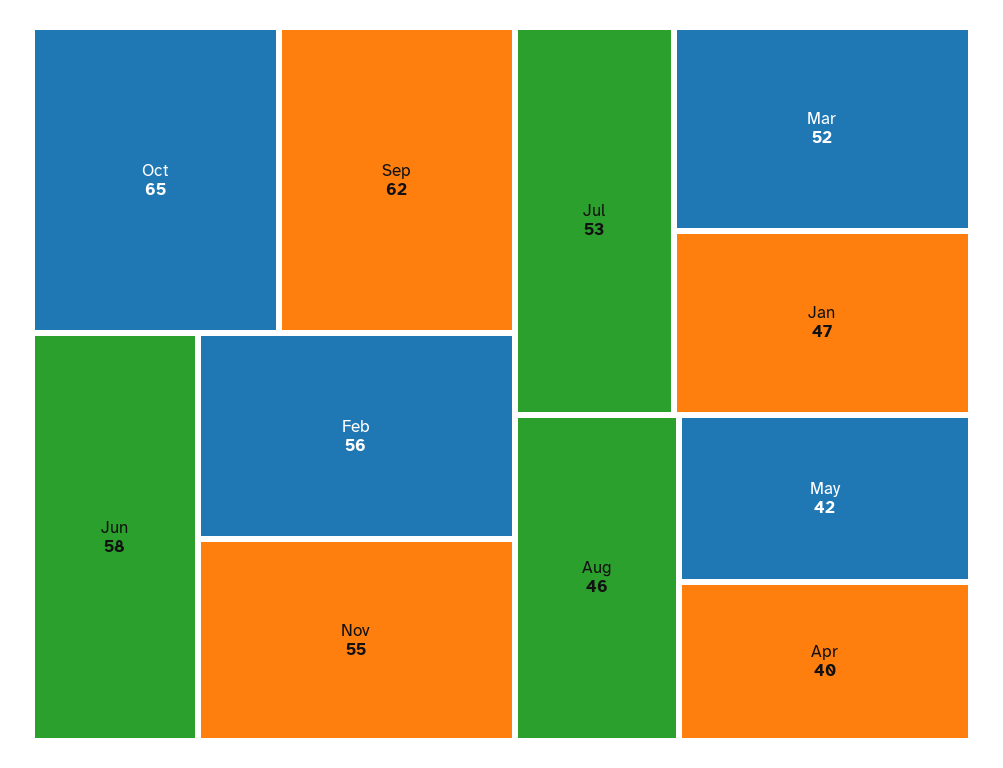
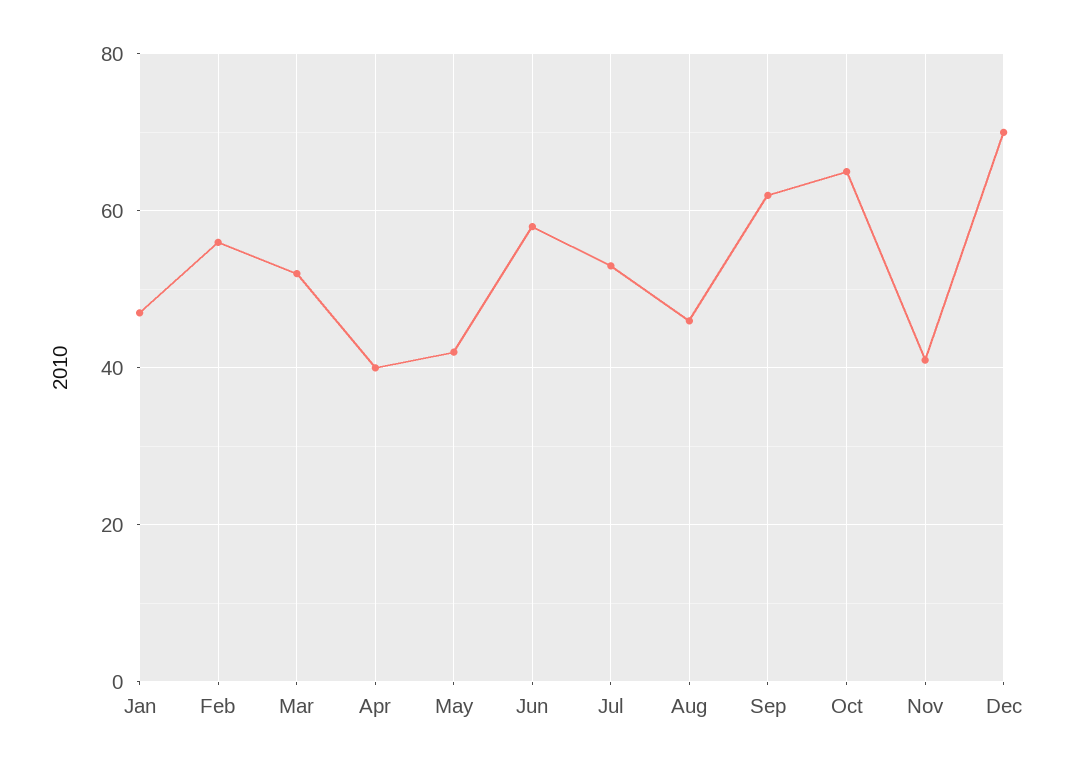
Nov: 55 -> 40
Dec: none -> 70

